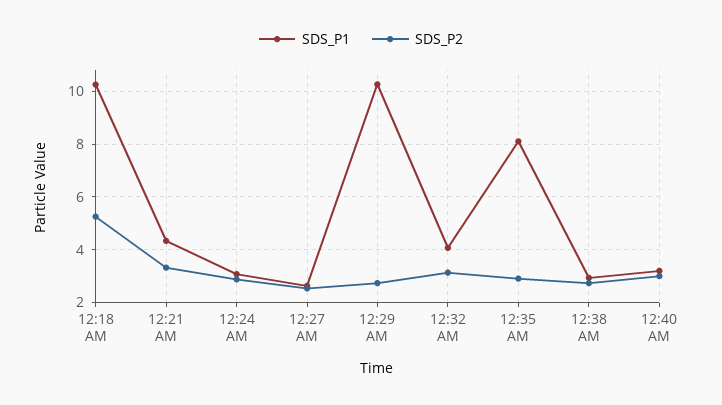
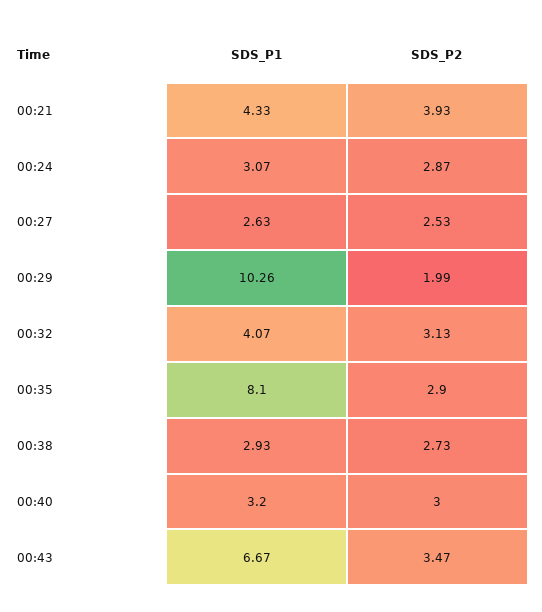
SDS_P1, 12:18 AM: 10.25 -> none
SDS_P2, 12:18 AM: 5.25 -> none
SDS_P2, 12:21 AM: 3.25 -> 3.93
SDS_P2, 12:29 AM: 2.75 -> 1.99
SDS_P1, 00:43: none -> 6.67
SDS_P2, 00:43: none -> 3.47

